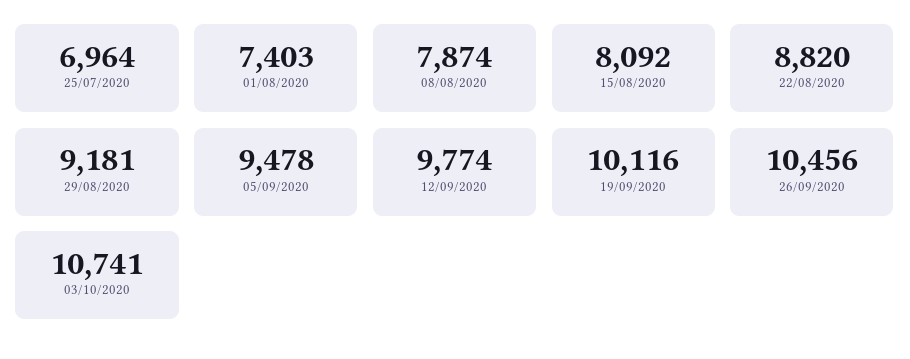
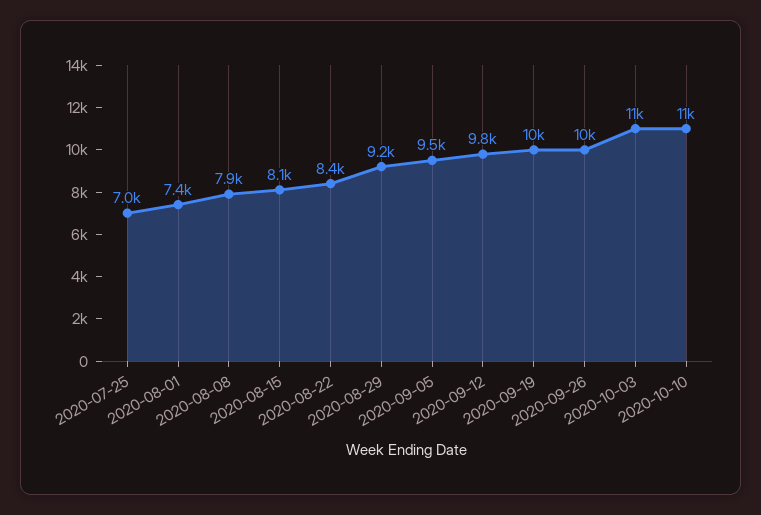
22/08/2020: 8820 -> 8400
2020-10-10: none -> 11000

